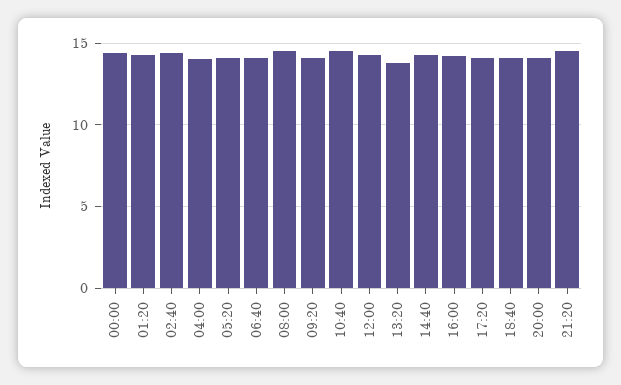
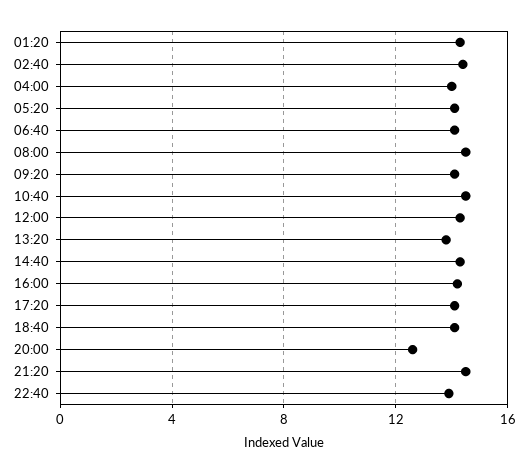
00:00: 14.5 -> none
20:00: 14 -> 12.5
22:40: none -> 14

